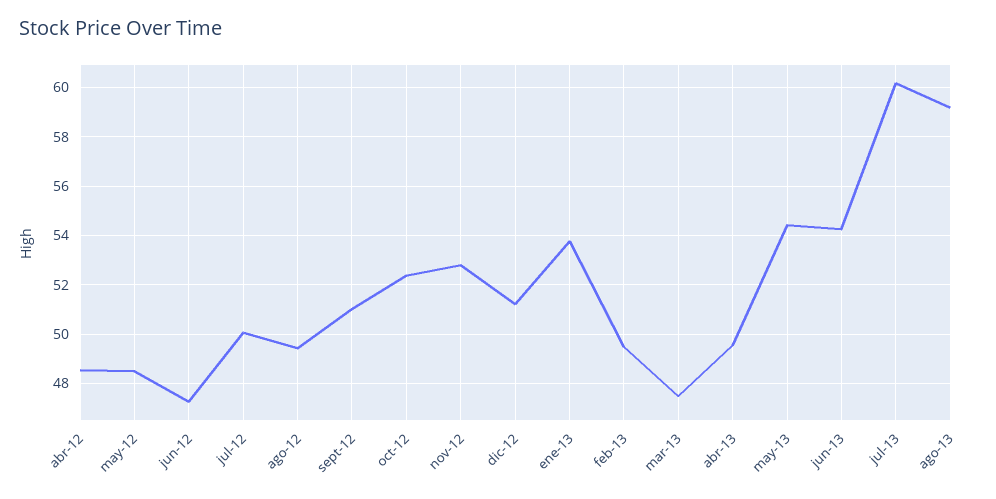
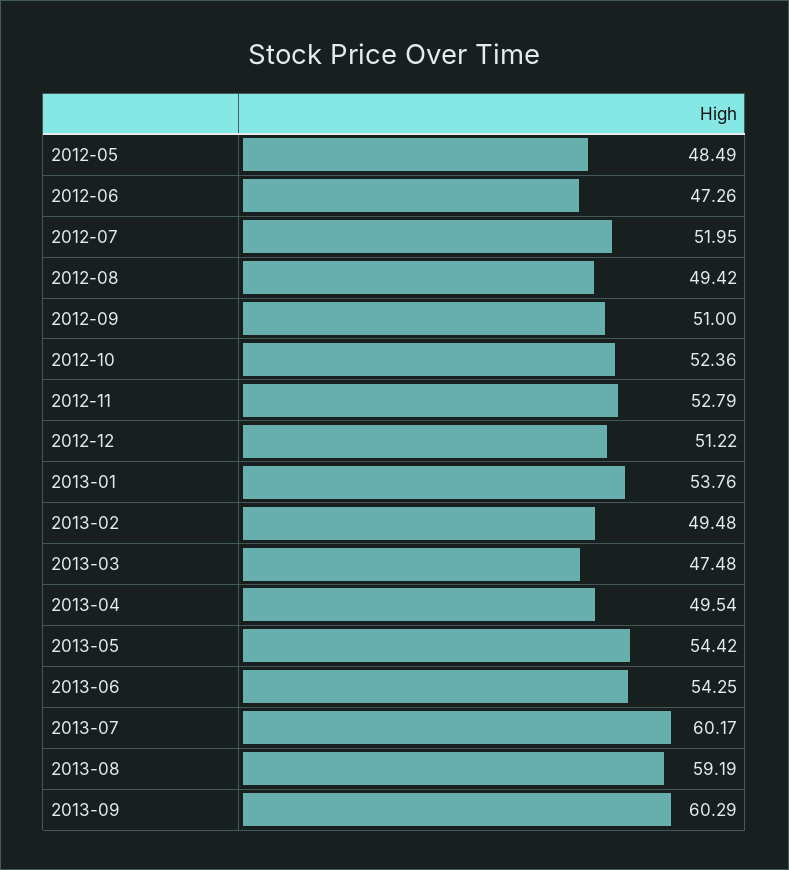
abr-12: 48.5 -> none
jul-12: 50 -> 51.95
2013-09: none -> 60.29

